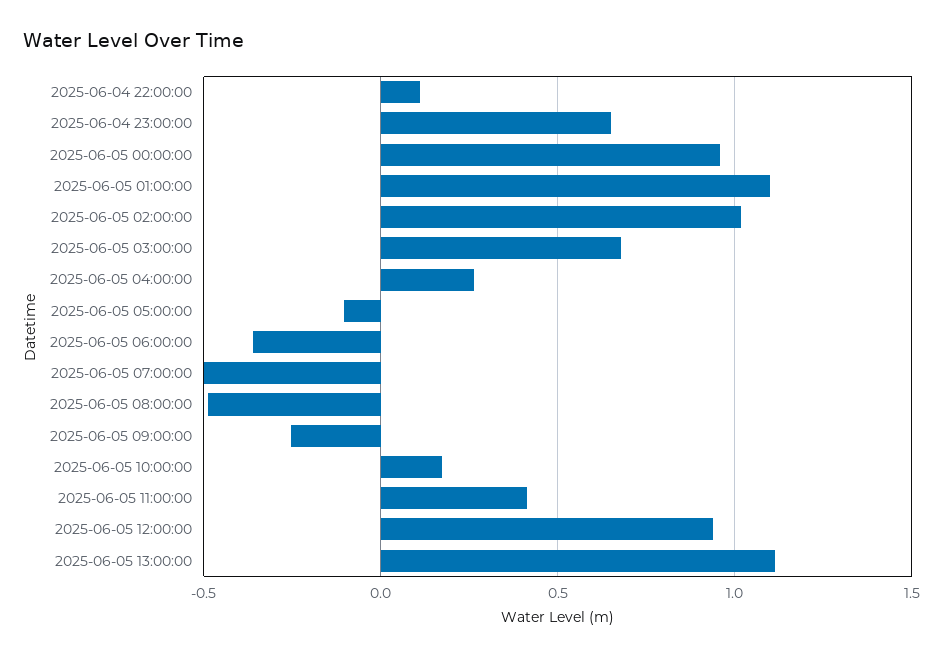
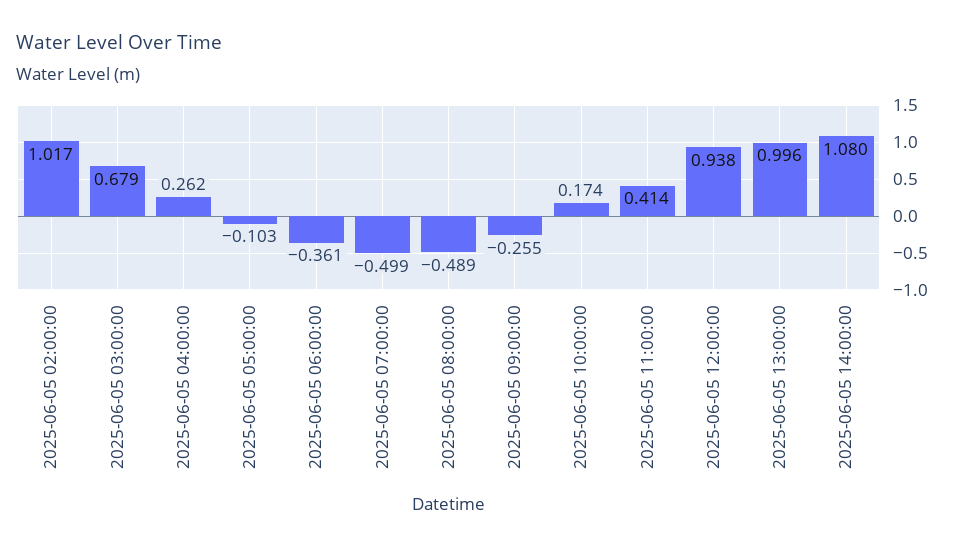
2025-06-04 22:00:00: 0.1 -> none
2025-06-04 23:00:00: 0.65 -> none
2025-06-05 00:00:00: 0.95 -> none
2025-06-05 01:00:00: 1.1 -> none
2025-06-05 13:00:00: 1.1 -> 0.996
2025-06-05 14:00:00: none -> 1.08

